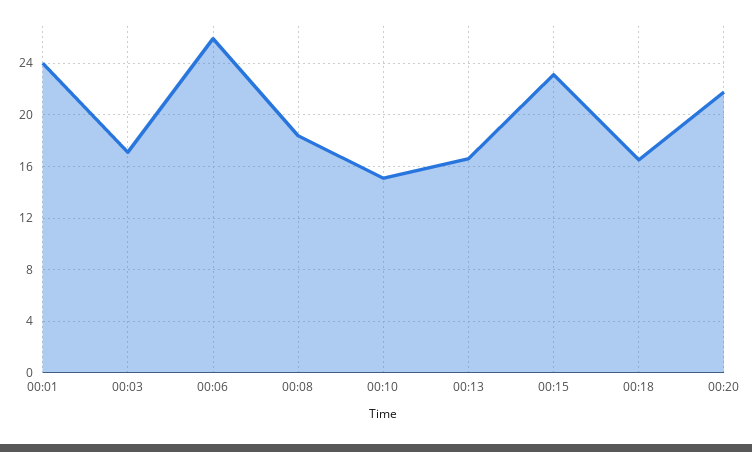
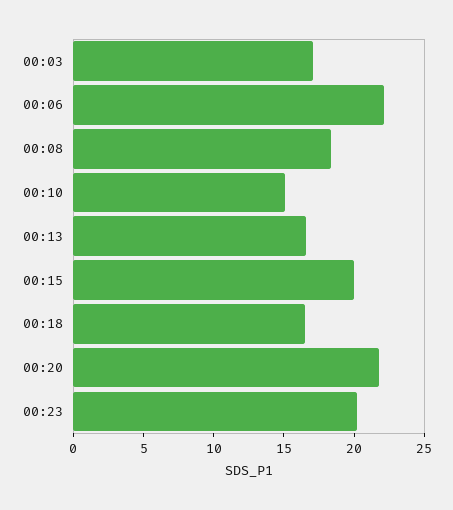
00:01: 24 -> none
00:06: 26 -> 22
00:15: 23 -> 20
00:23: none -> 20

